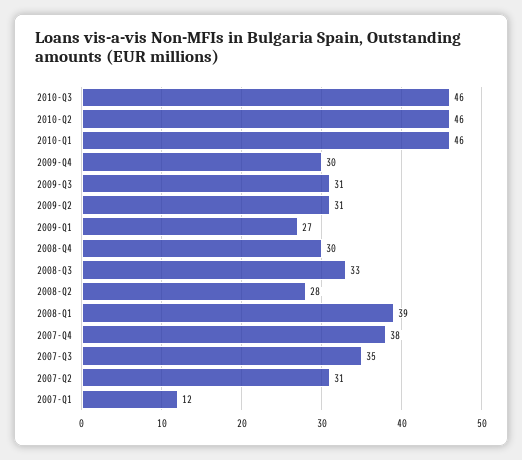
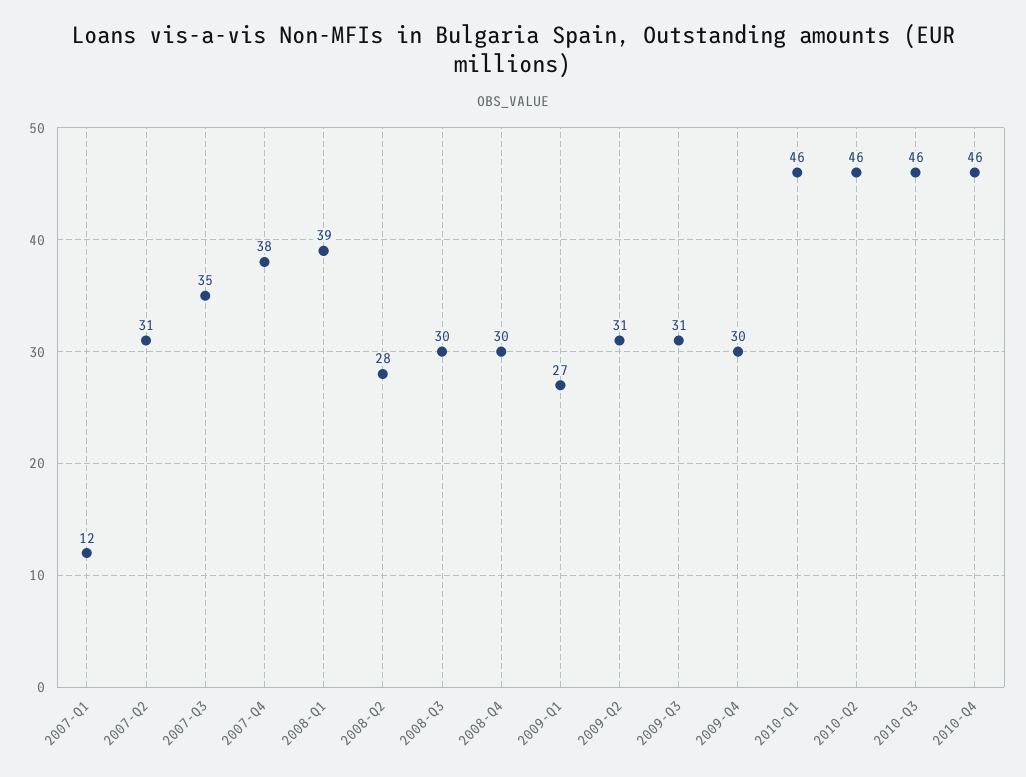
2008-Q3: 33 -> 30
2010-Q4: none -> 46

